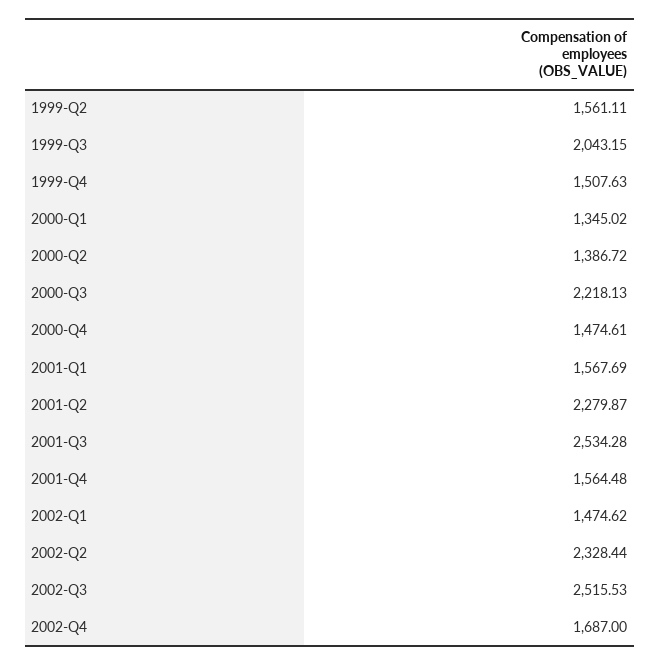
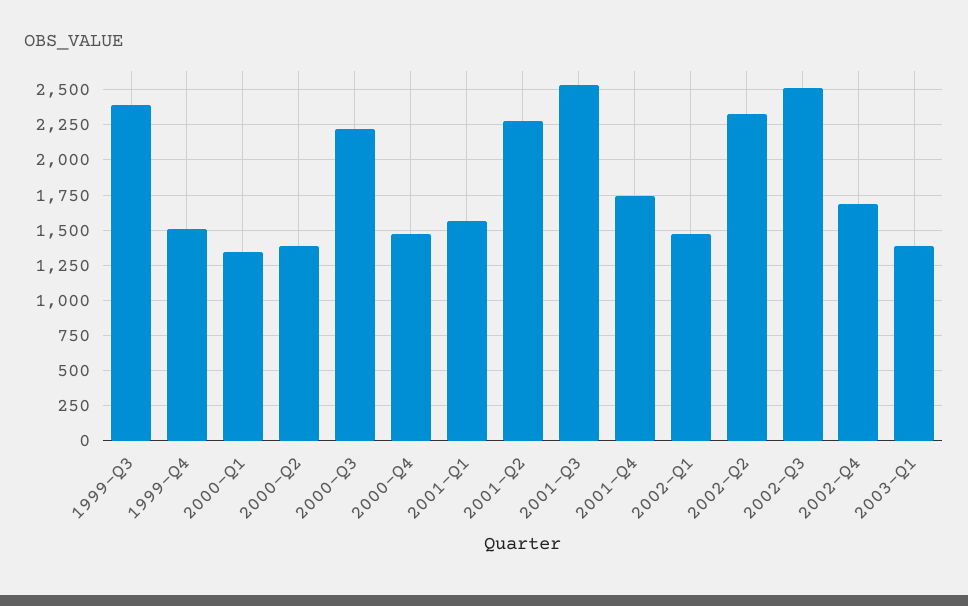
1999-Q2: 1561.11 -> none
1999-Q3: 2043.15 -> 2400
2001-Q4: 1564.48 -> 1750
2003-Q1: none -> 1400

